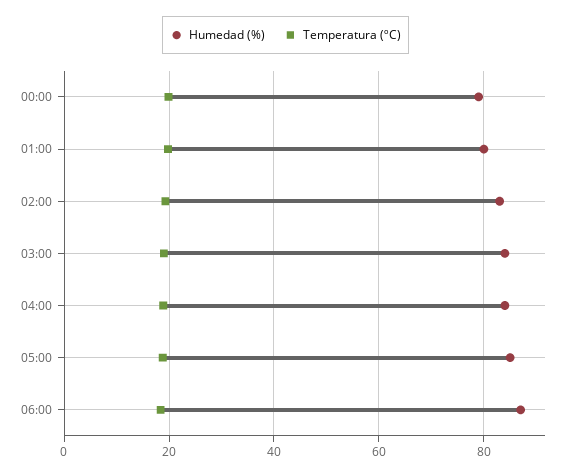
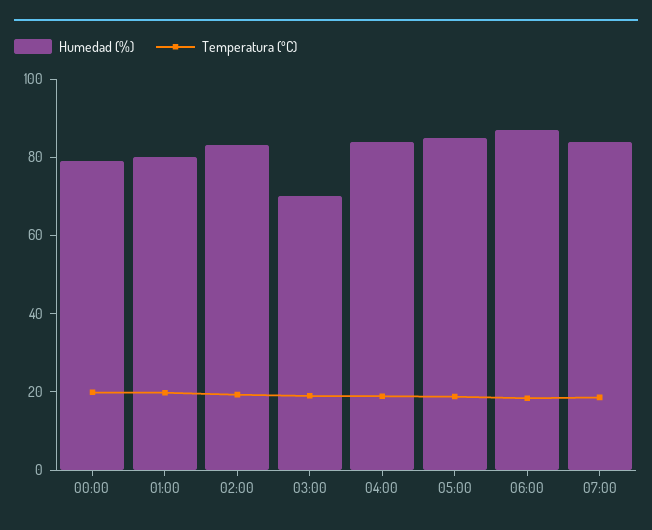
Humedad (%), 03:00: 84 -> 70
Humedad (%), 07:00: none -> 85
Temperatura (ºC), 07:00: none -> 20

